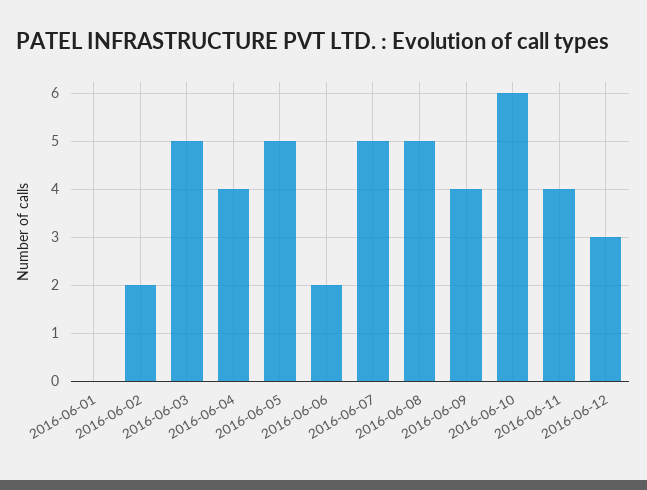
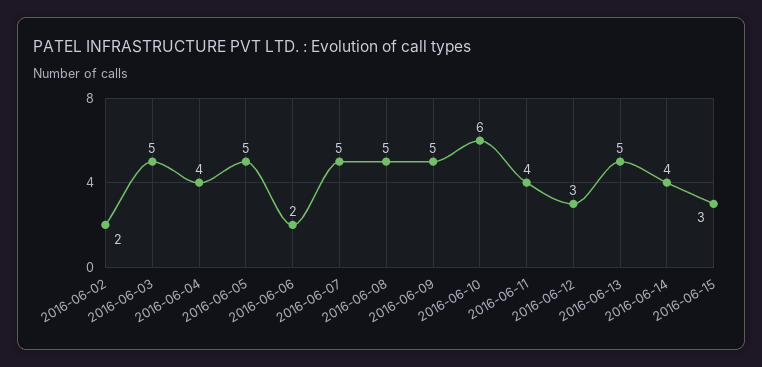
2016-06-01: 0 -> none
2016-06-09: 4 -> 5
2016-06-13: none -> 5
2016-06-14: none -> 4
2016-06-15: none -> 3

